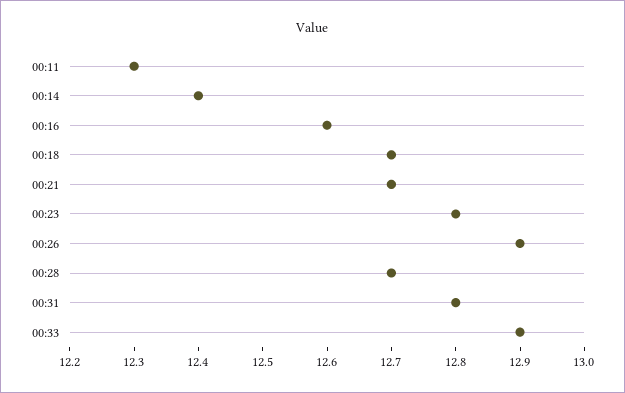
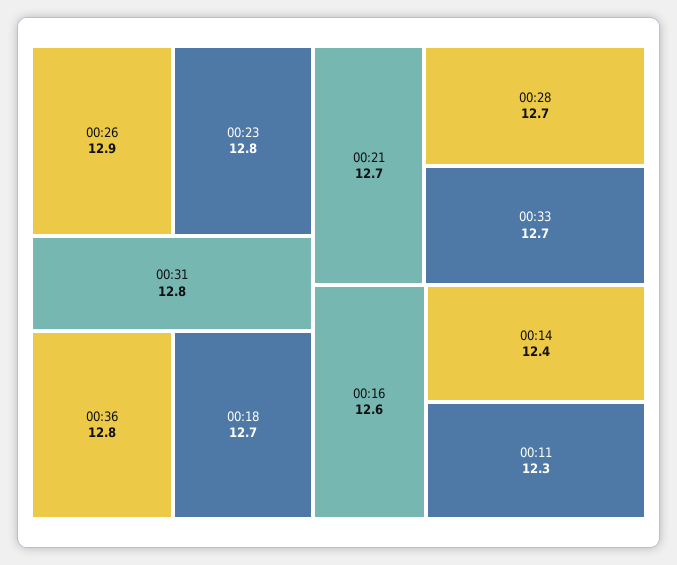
00:33: 12.9 -> 12.7
00:36: none -> 12.8

